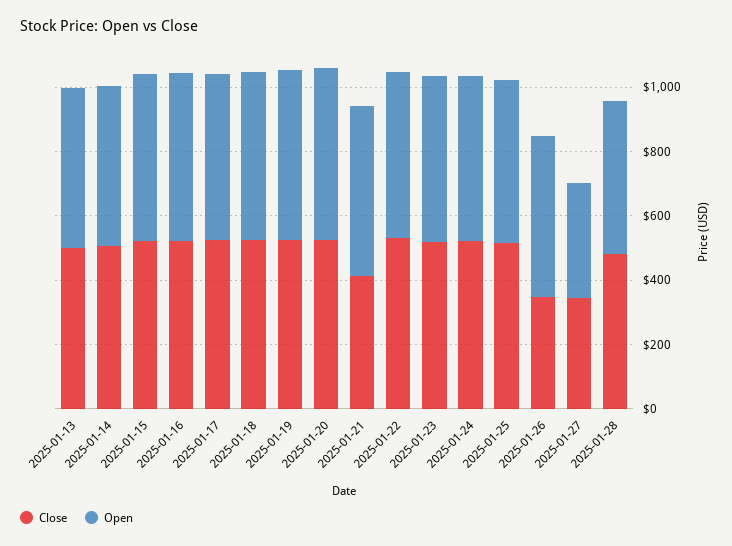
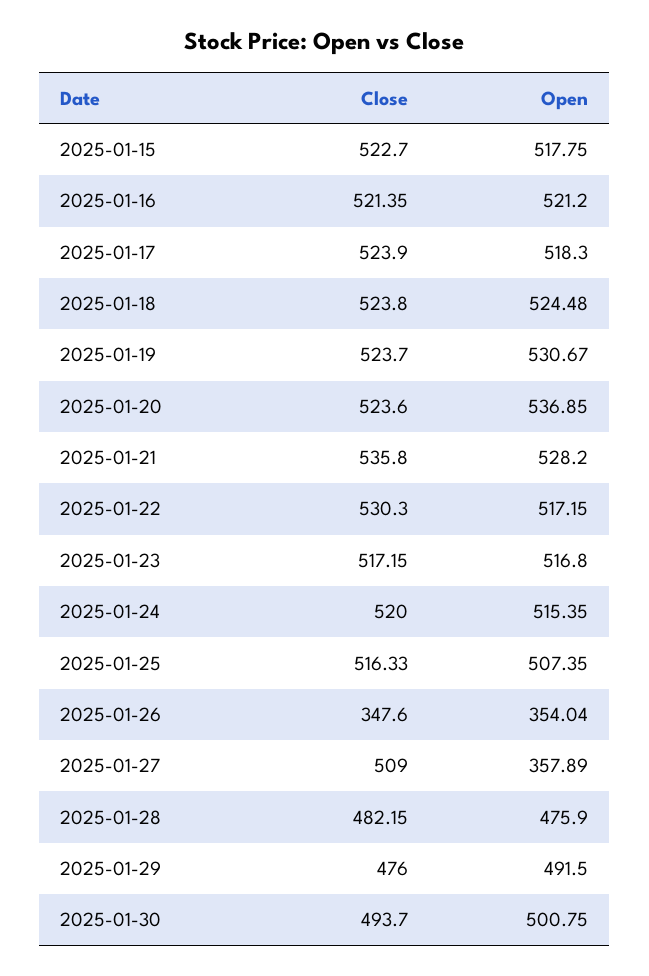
Close, 2025-01-13: 500 -> none
Open, 2025-01-13: 500 -> none
Close, 2025-01-14: 500 -> none
Open, 2025-01-14: 500 -> none
Close, 2025-01-21: 400 -> 535.8
Open, 2025-01-26: 500 -> 354.04
Close, 2025-01-27: 350 -> 509
Close, 2025-01-29: none -> 476
Open, 2025-01-29: none -> 491.5
Close, 2025-01-30: none -> 493.7
Open, 2025-01-30: none -> 500.75

